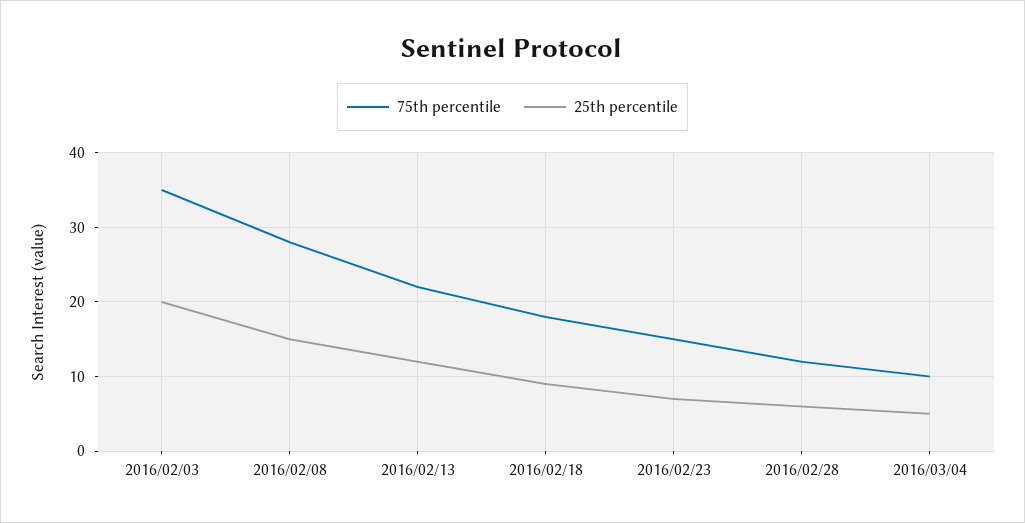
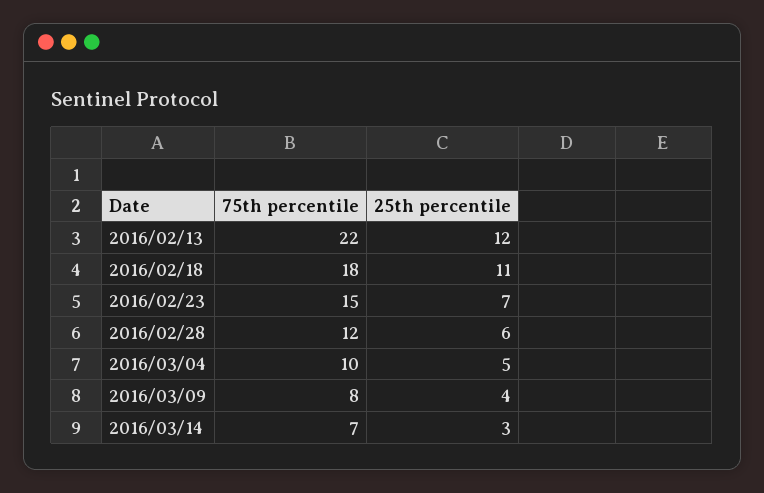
75th percentile, 2016/02/03: 35 -> none
25th percentile, 2016/02/03: 20 -> none
75th percentile, 2016/02/08: 28 -> none
25th percentile, 2016/02/08: 15 -> none
25th percentile, 2016/02/18: 9 -> 11
75th percentile, 2016/03/09: none -> 8
25th percentile, 2016/03/09: none -> 4
75th percentile, 2016/03/14: none -> 7
25th percentile, 2016/03/14: none -> 3

